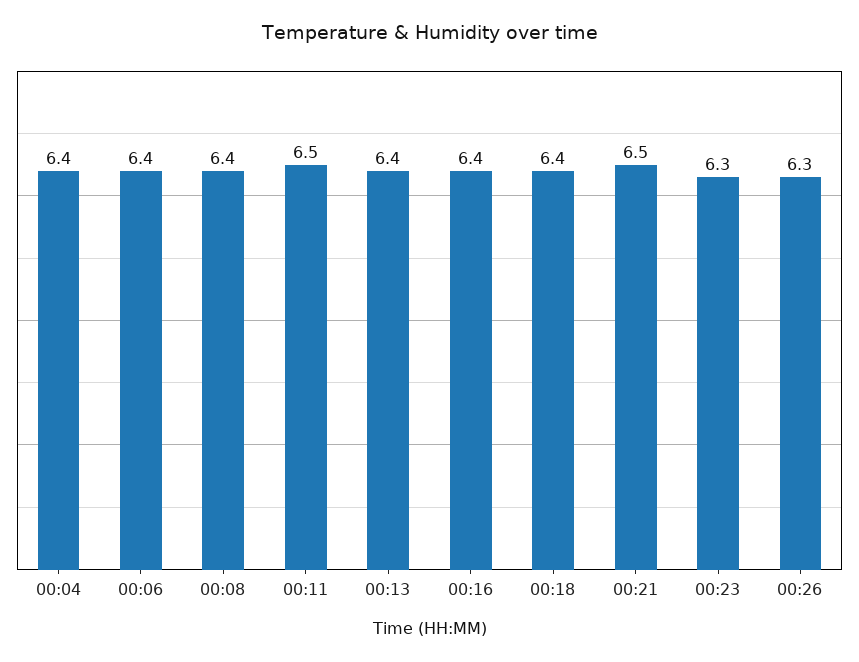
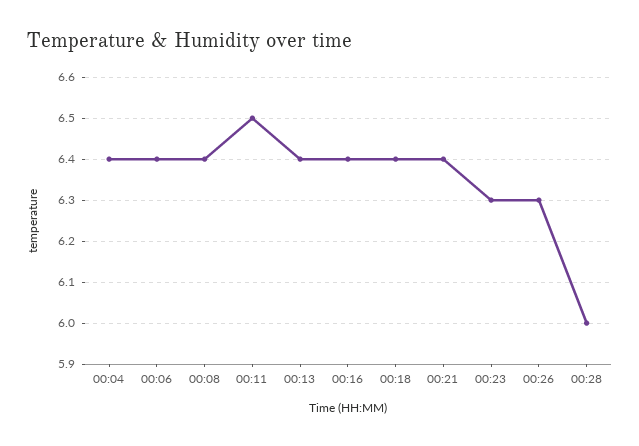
00:21: 6.5 -> 6.4
00:28: none -> 6

